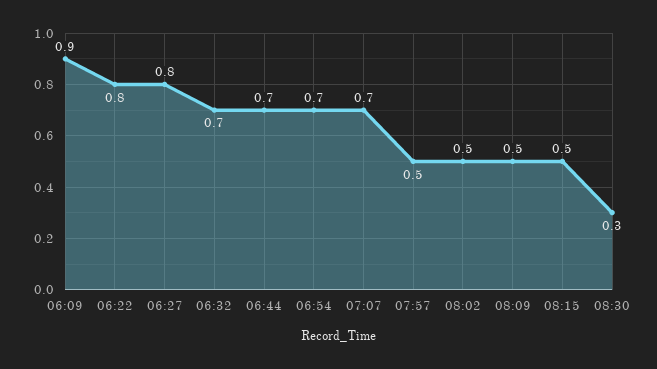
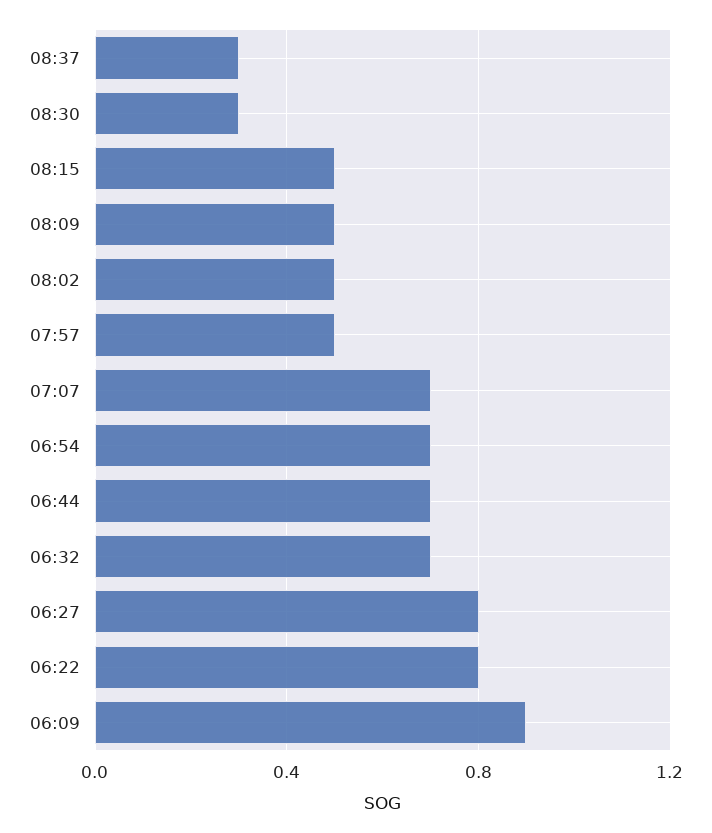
08:37: none -> 0.3

